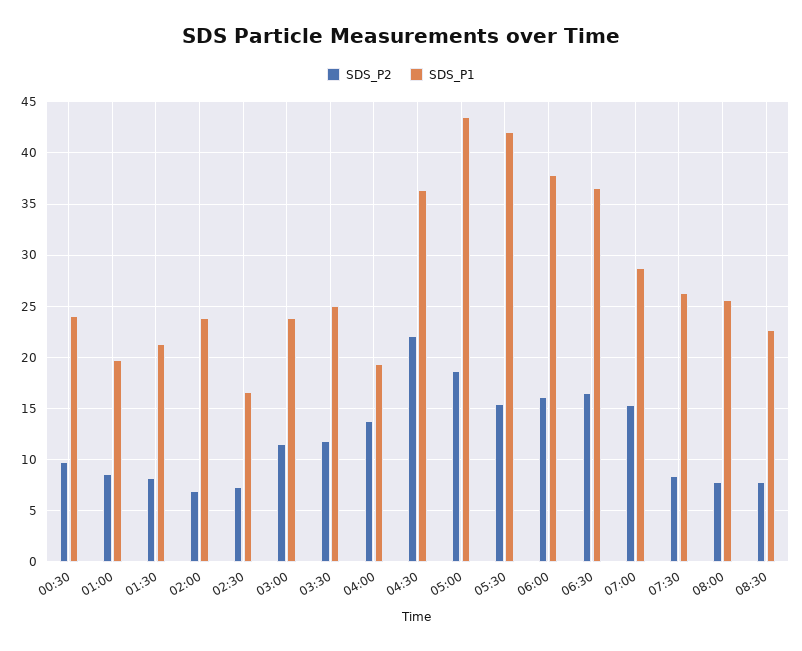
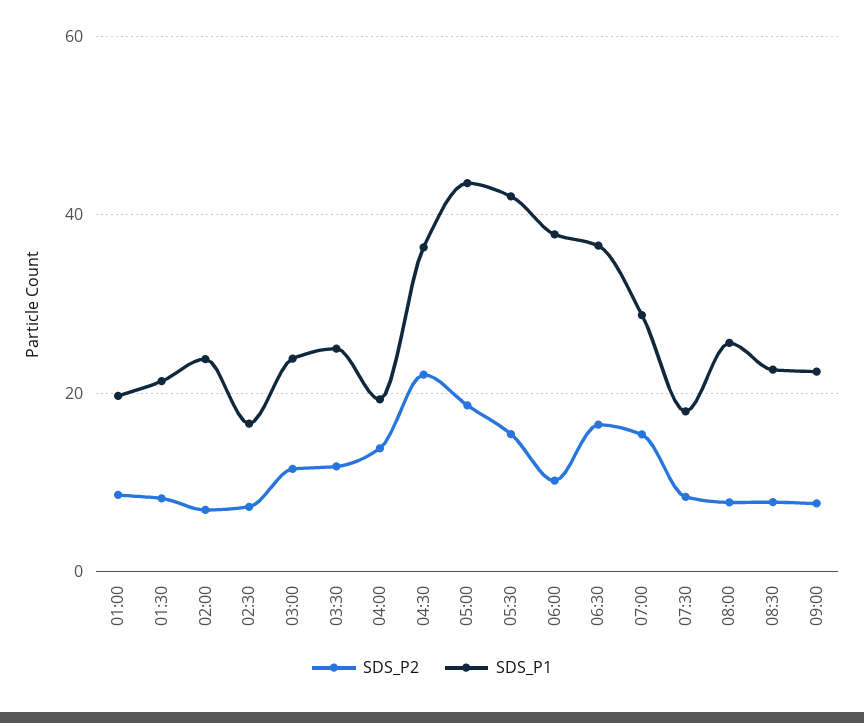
SDS_P2, 00:30: 10 -> none
SDS_P1, 00:30: 24 -> none
SDS_P2, 06:00: 16 -> 10
SDS_P1, 07:30: 26 -> 18
SDS_P2, 09:00: none -> 8
SDS_P1, 09:00: none -> 22

